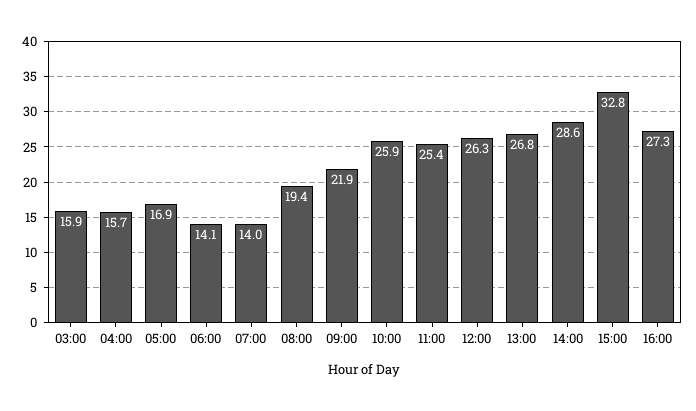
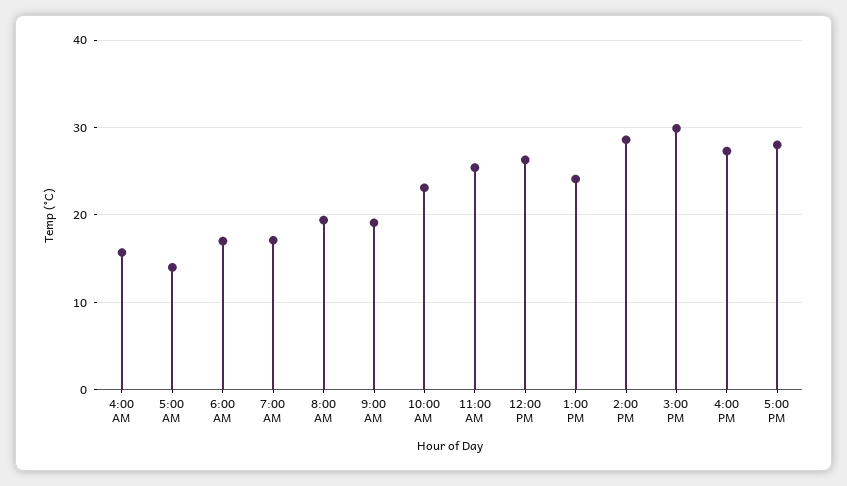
03:00: 15.9 -> none
05:00: 16.9 -> 14
06:00: 14.1 -> 17
07:00: 14 -> 17
09:00: 21.9 -> 19
10:00: 25.9 -> 23
13:00: 26.8 -> 24
15:00: 32.8 -> 30
5:00 PM: none -> 28

